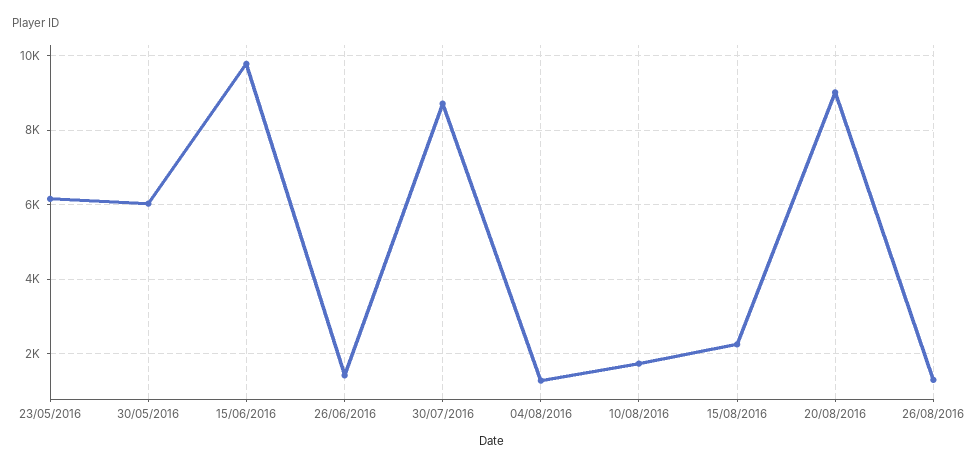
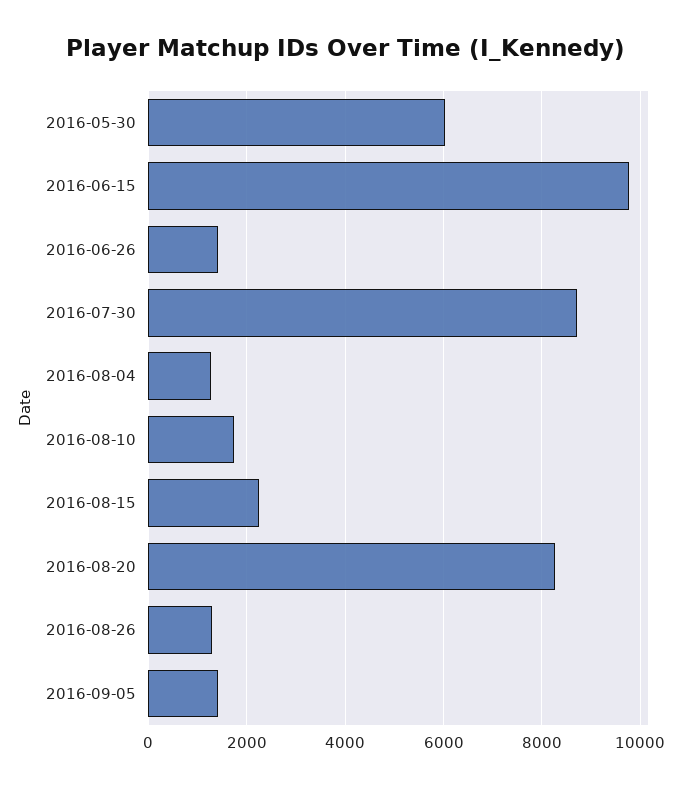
23/05/2016: 6200 -> none
20/08/2016: 9000 -> 8200
2016-09-05: none -> 1400

